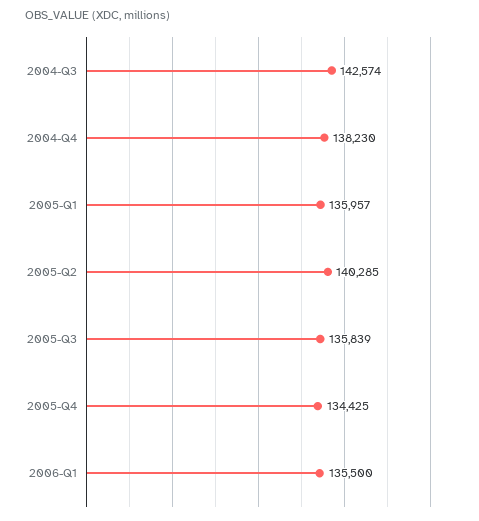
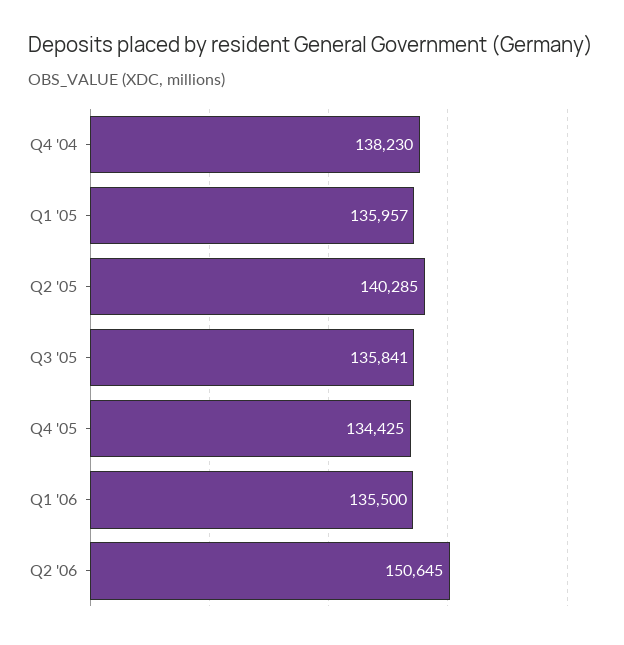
2004-Q3: 142574 -> none
2005-Q3: 135839 -> 135841
Q2 '06: none -> 150645

